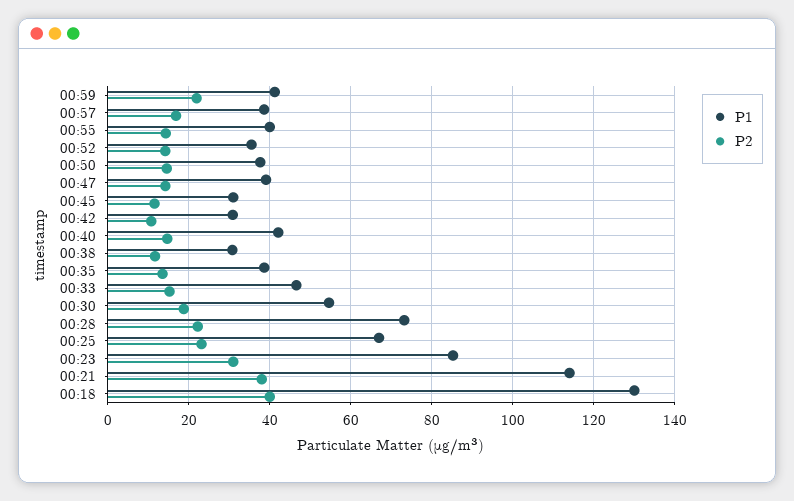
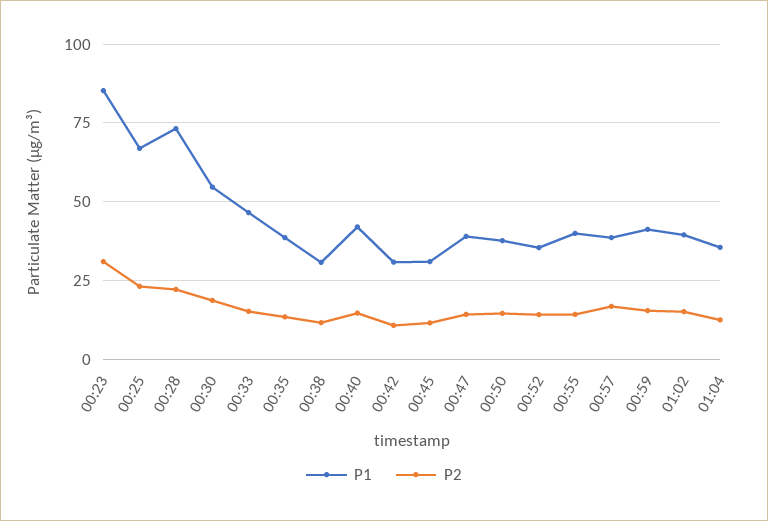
P2, 00:59: 22 -> 15
P1, 00:21: 114 -> none
P2, 00:21: 38 -> none
P1, 00:18: 130 -> none
P2, 00:18: 40 -> none
P1, 01:02: none -> 40
P2, 01:02: none -> 15
P1, 01:04: none -> 35
P2, 01:04: none -> 12.5

